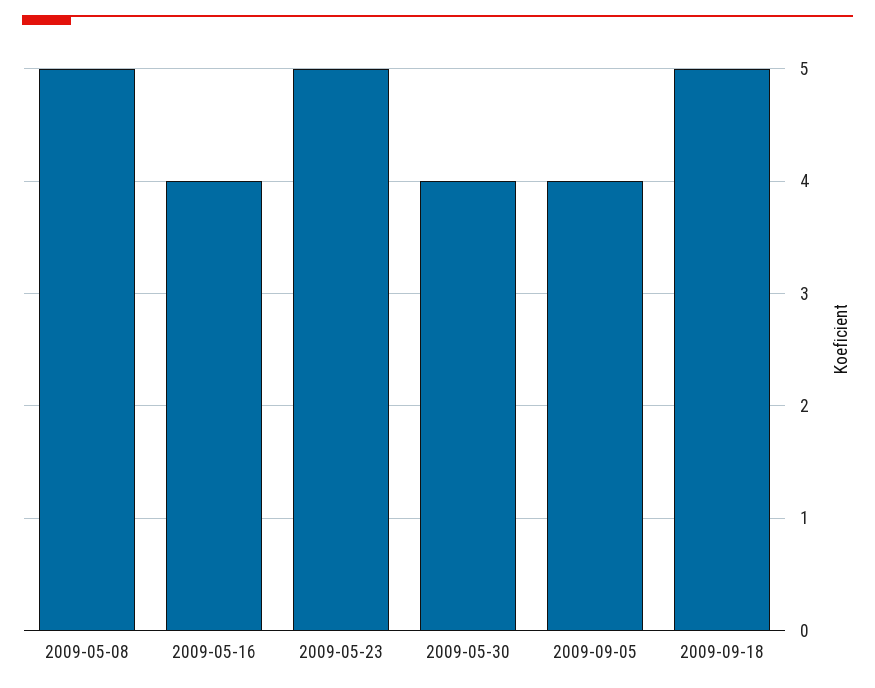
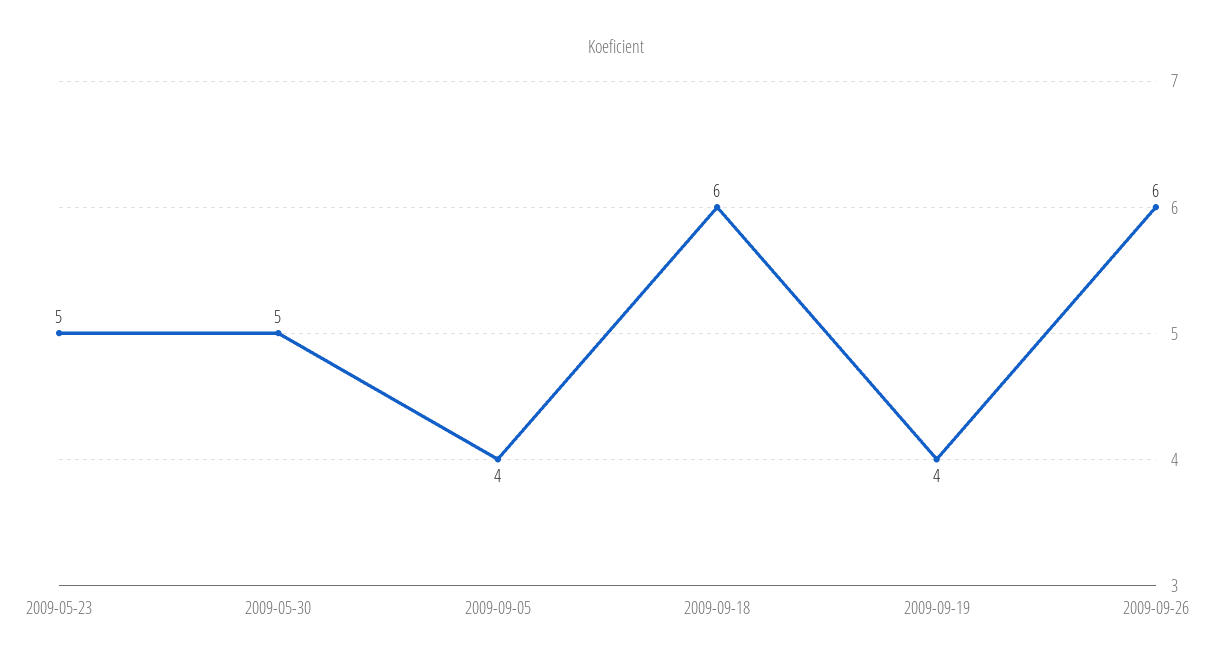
2009-05-08: 5 -> none
2009-05-16: 4 -> none
2009-05-30: 4 -> 5
2009-09-18: 5 -> 6
2009-09-19: none -> 4
2009-09-26: none -> 6

